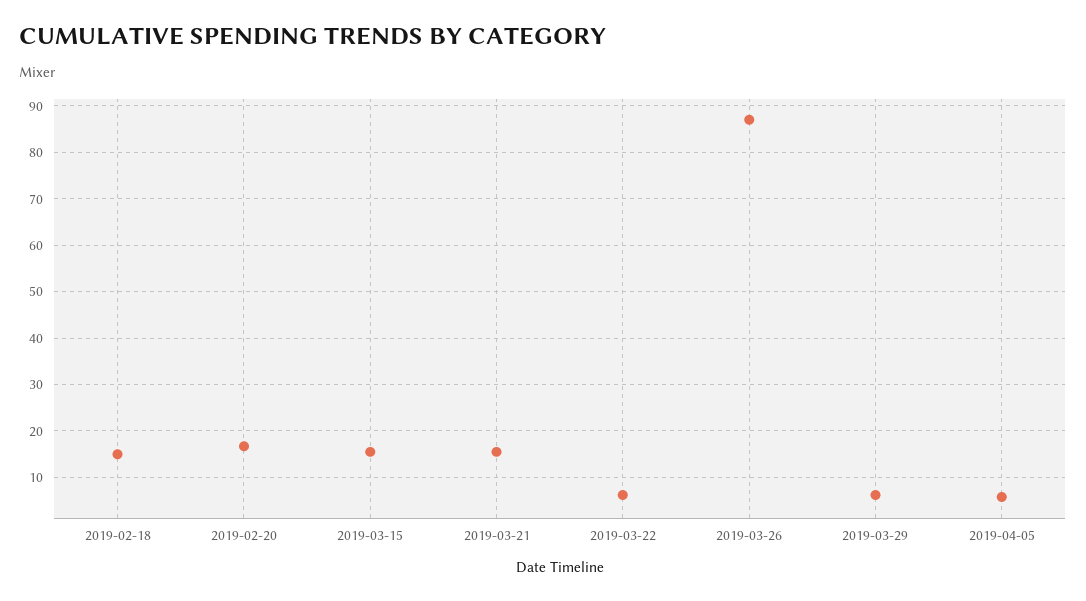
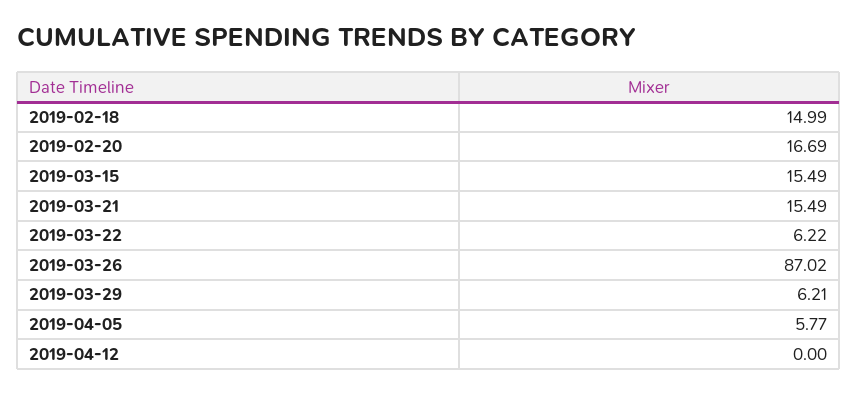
2019-04-12: none -> 0

